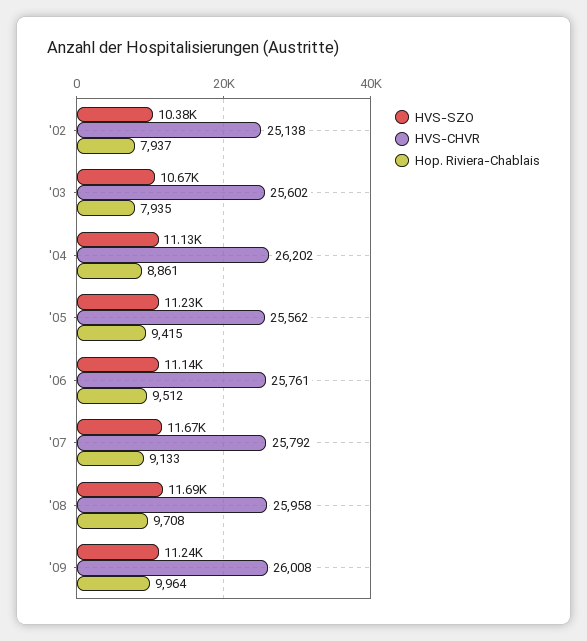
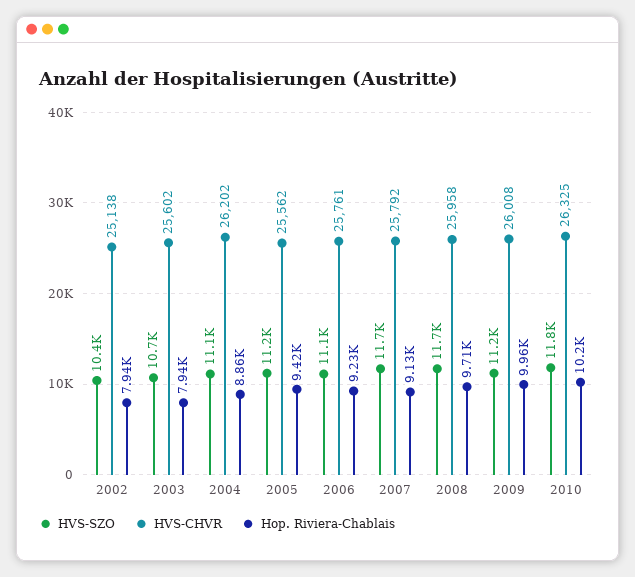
Hop. Riviera-Chablais, '06: 9512 -> 9230
HVS-SZO, 2010: none -> 11800
HVS-CHVR, 2010: none -> 26325
Hop. Riviera-Chablais, 2010: none -> 10200

